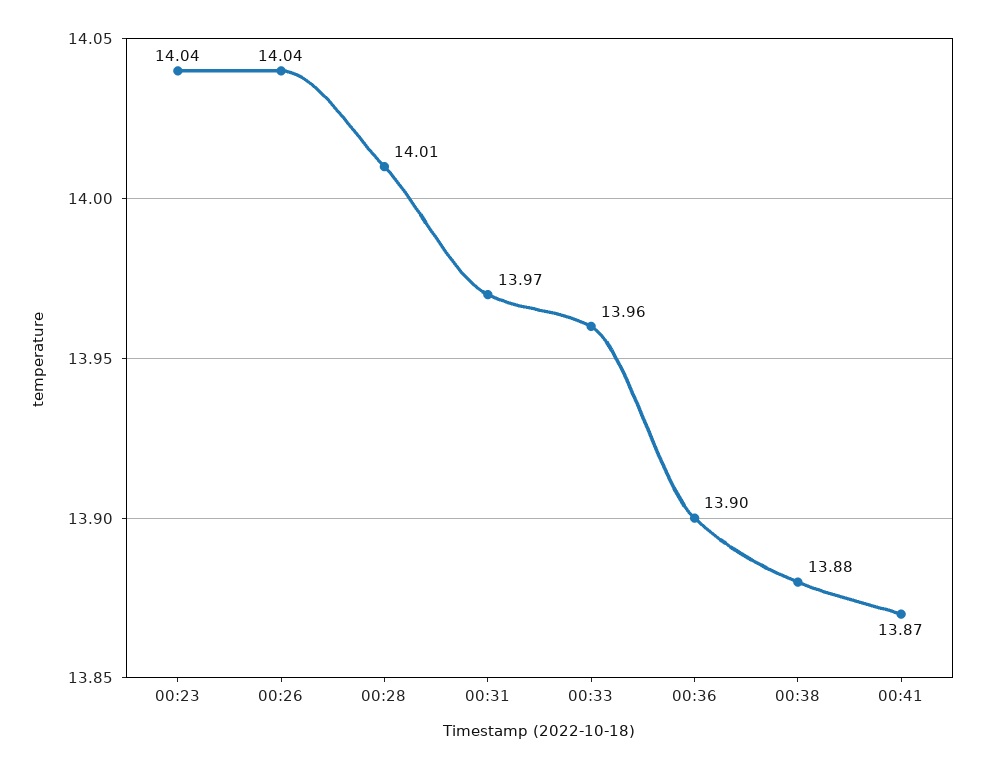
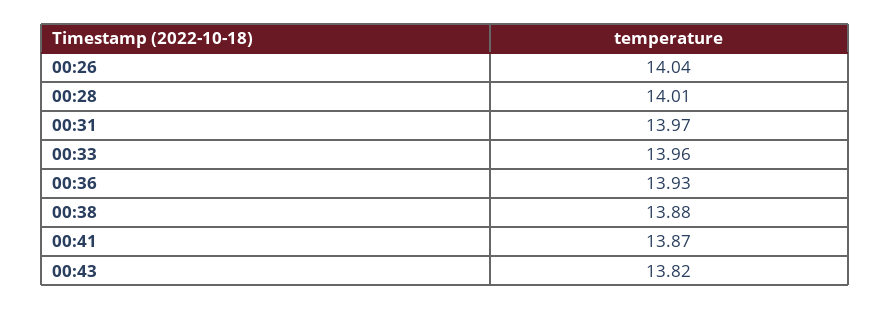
00:23: 14.04 -> none
00:36: 13.9 -> 13.93
00:43: none -> 13.82

